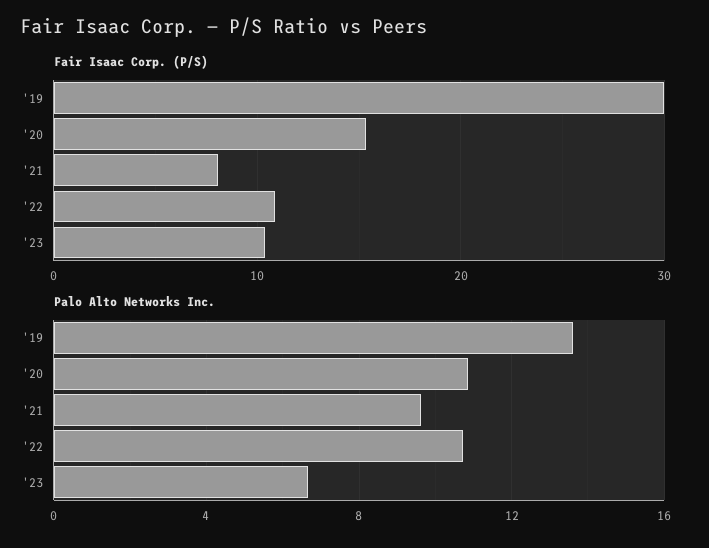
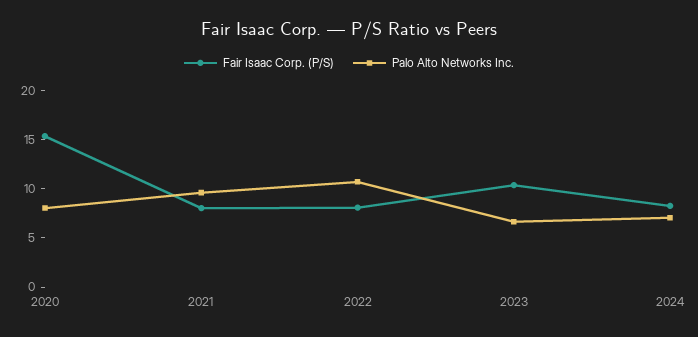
Fair Isaac Corp. (P/S), '19: 30 -> none
Fair Isaac Corp. (P/S), '22: 11 -> 8
Palo Alto Networks Inc., '19: 13.5 -> none
Palo Alto Networks Inc., '20: 11 -> 8
Fair Isaac Corp. (P/S), 2024: none -> 8
Palo Alto Networks Inc., 2024: none -> 7

